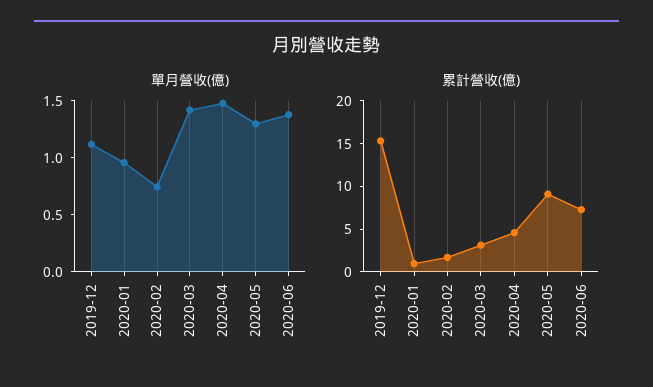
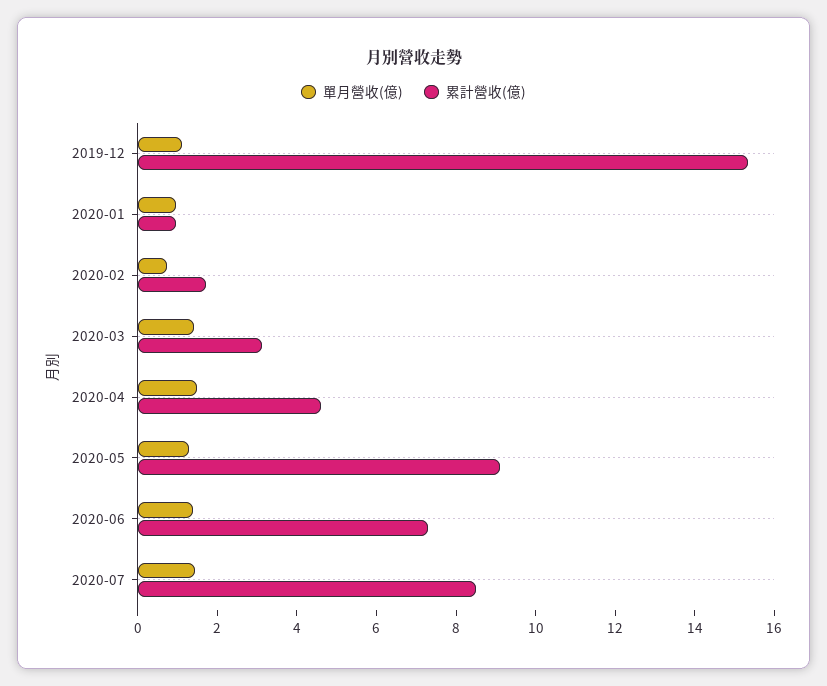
單月營收(億), 2020-07: none -> 1.5
累計營收(億), 2020-07: none -> 8.5

